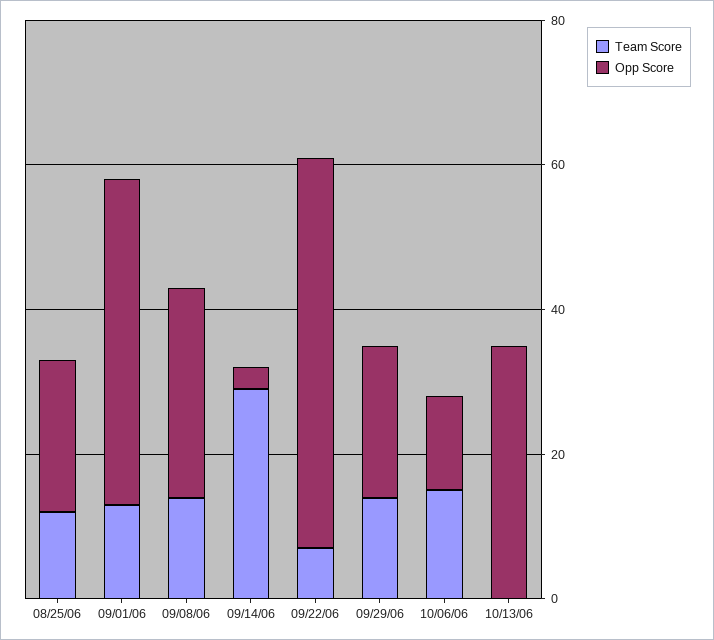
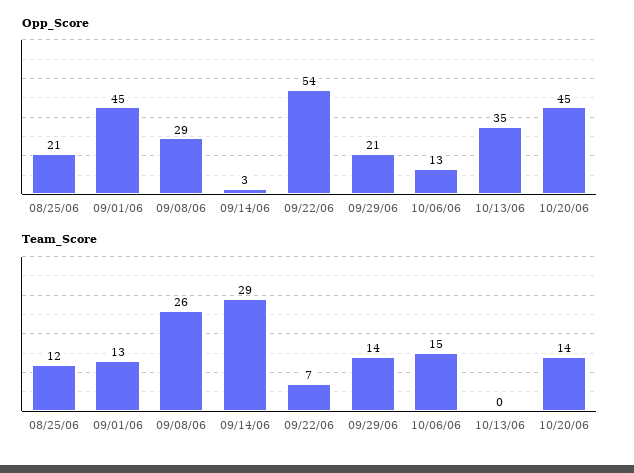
Team Score, 09/08/06: 15 -> 26
Opp Score, 10/20/06: none -> 45
Team Score, 10/20/06: none -> 14

